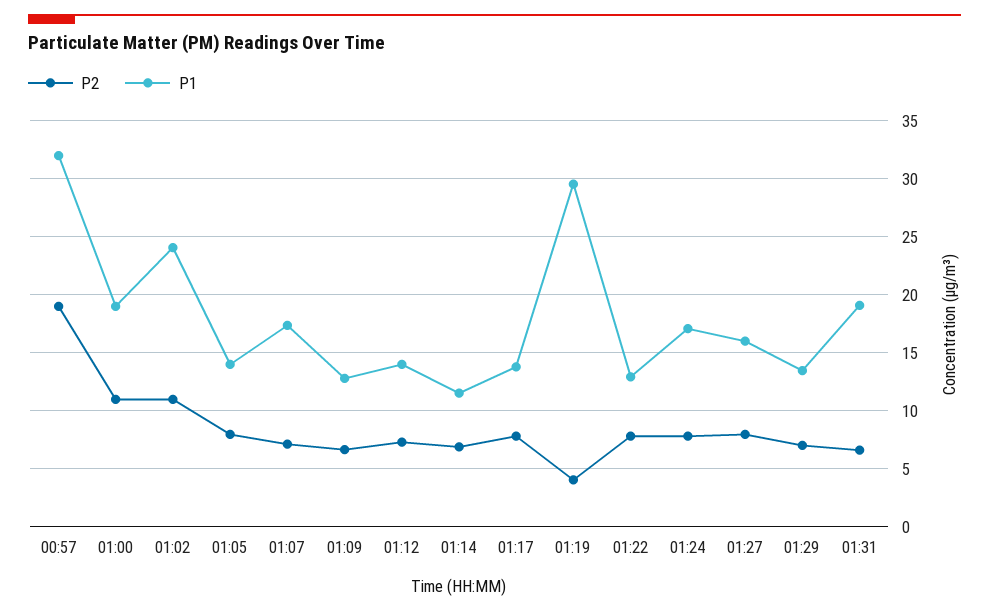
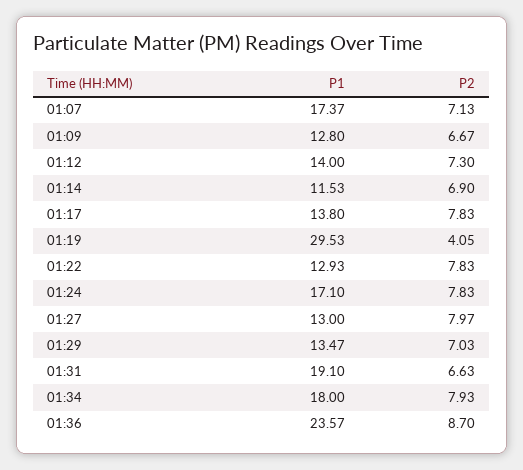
P2, 00:57: 19 -> none
P1, 00:57: 32 -> none
P2, 01:00: 11 -> none
P1, 01:00: 19 -> none
P2, 01:02: 11 -> none
P1, 01:02: 24 -> none
P2, 01:05: 8 -> none
P1, 01:05: 14 -> none
P1, 01:27: 16 -> 13
P1, 01:34: none -> 18
P2, 01:34: none -> 7.93
P1, 01:36: none -> 23.57
P2, 01:36: none -> 8.7

